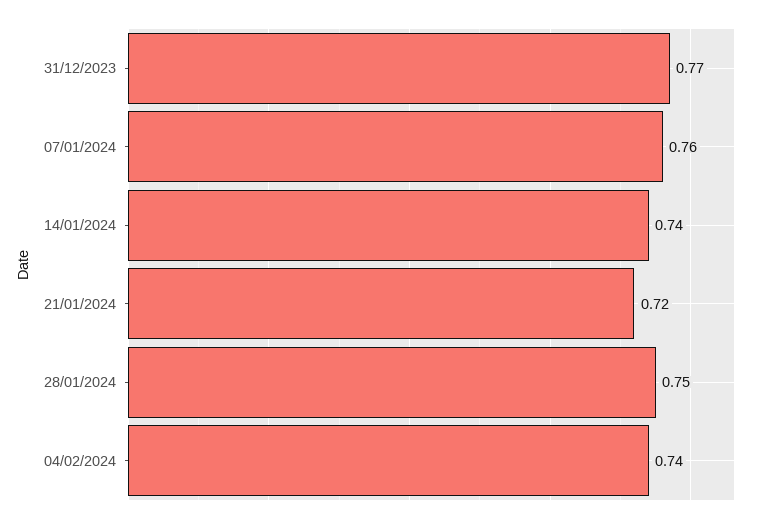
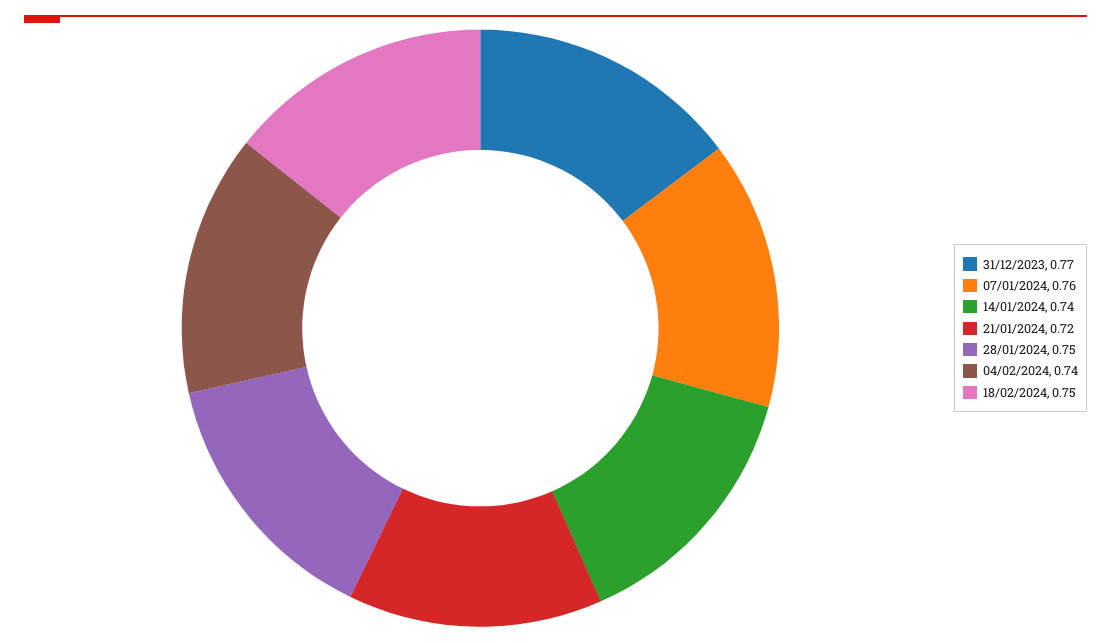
18/02/2024: none -> 0.75

